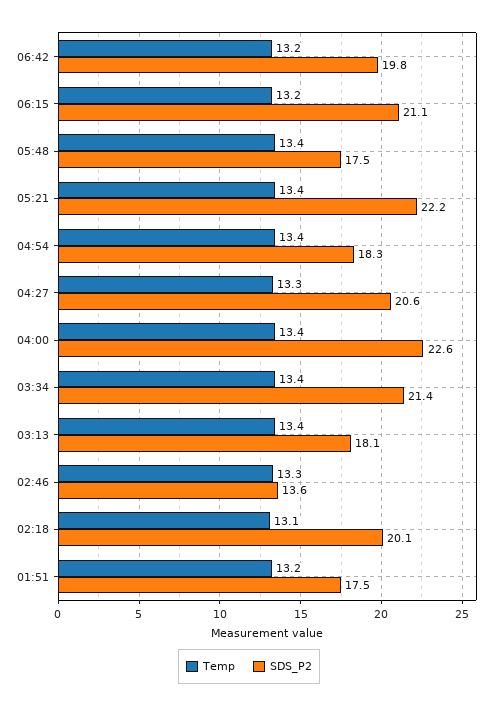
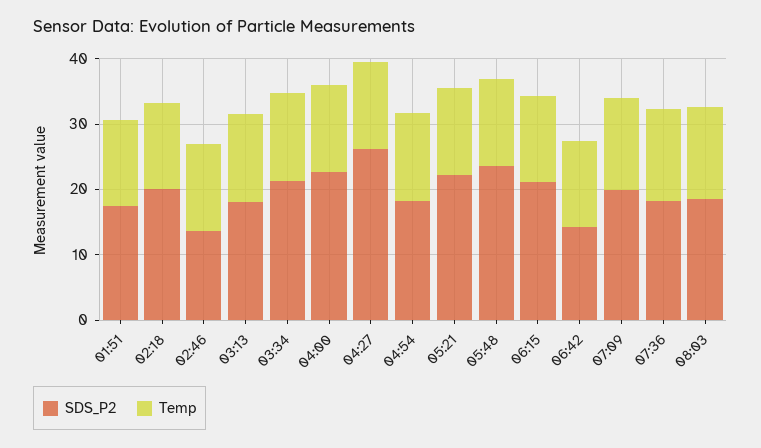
SDS_P2, 06:42: 19.8 -> 14
SDS_P2, 05:48: 17.5 -> 24
SDS_P2, 04:27: 20.6 -> 26
SDS_P2, 07:09: none -> 20
Temp, 07:09: none -> 14
SDS_P2, 07:36: none -> 18
Temp, 07:36: none -> 14
SDS_P2, 08:03: none -> 18
Temp, 08:03: none -> 14

